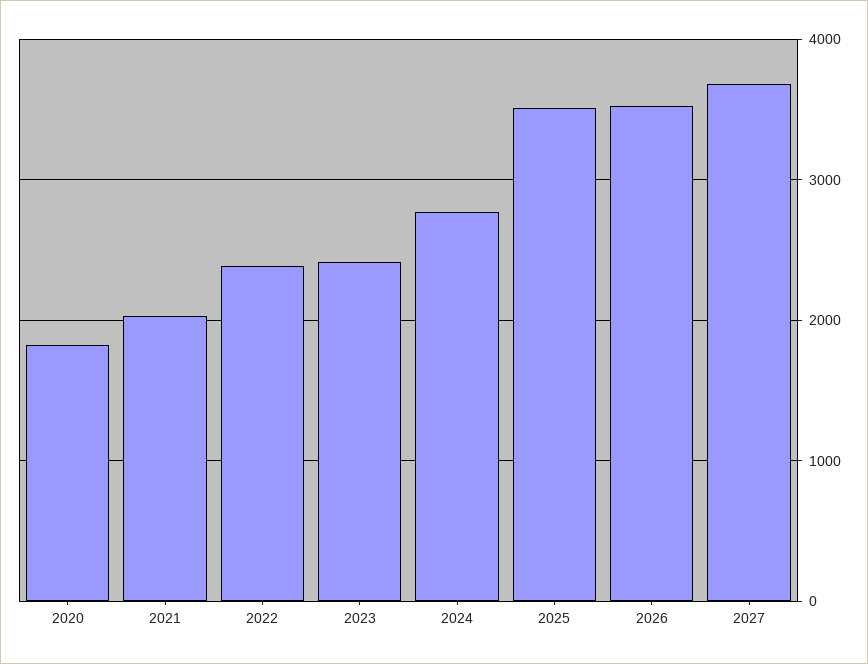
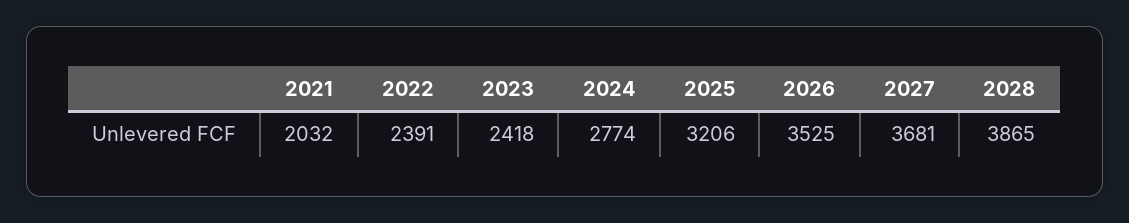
2020: 1800 -> none
2025: 3500 -> 3206
2028: none -> 3865

